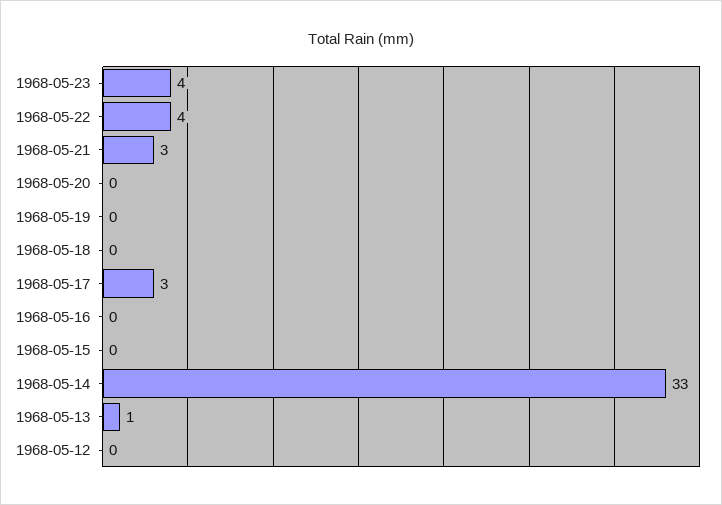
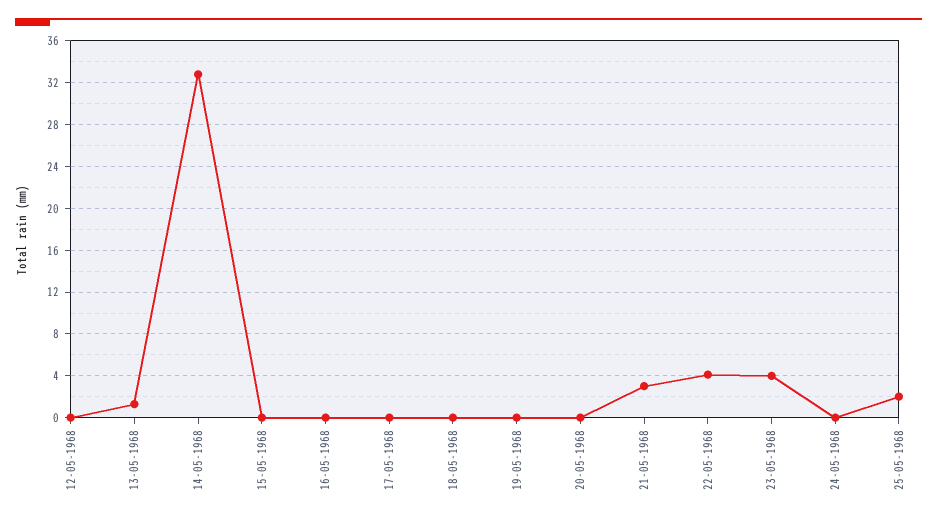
1968-05-17: 3 -> 0
24-05-1968: none -> 0
25-05-1968: none -> 2

